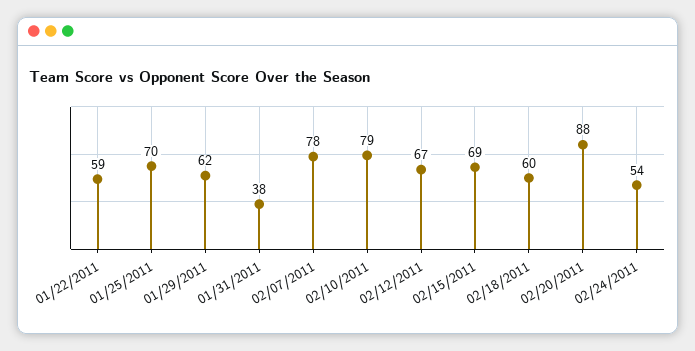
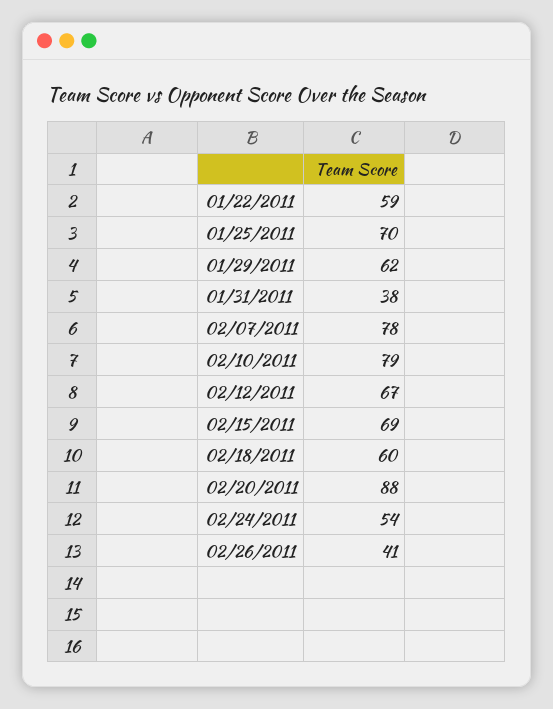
02/26/2011: none -> 41

